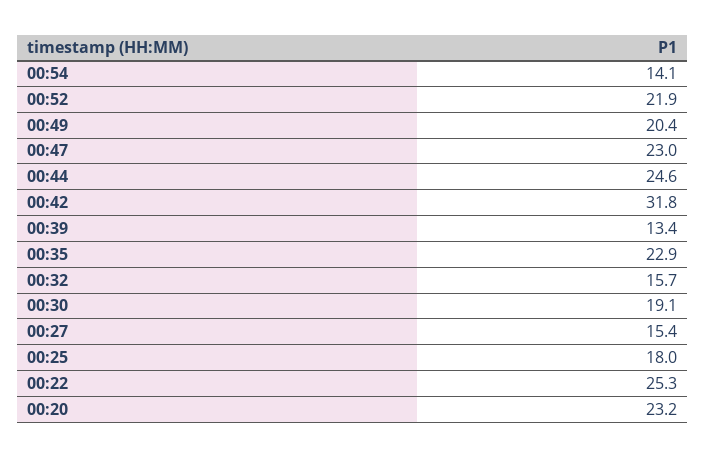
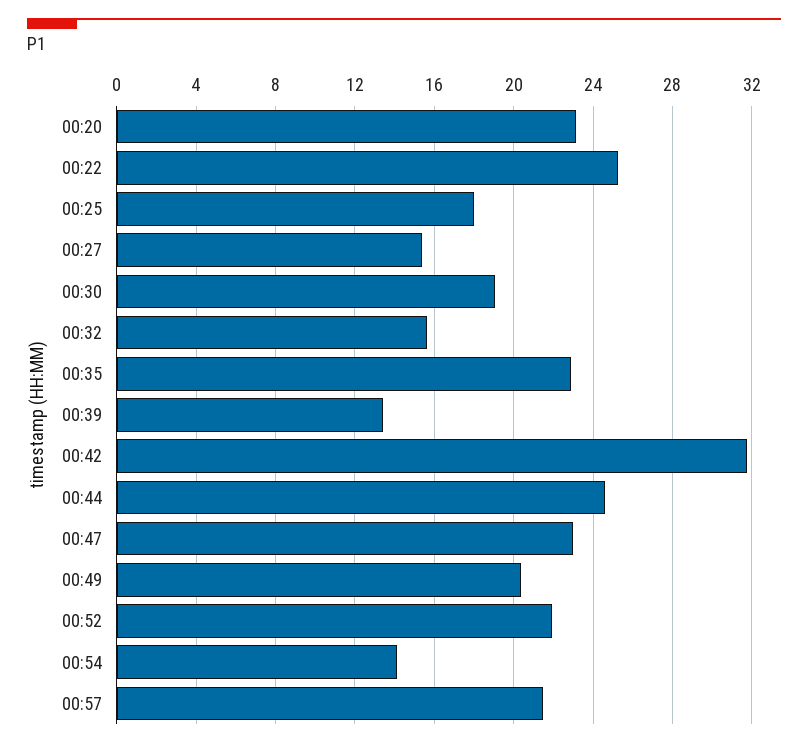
00:57: none -> 21.5

